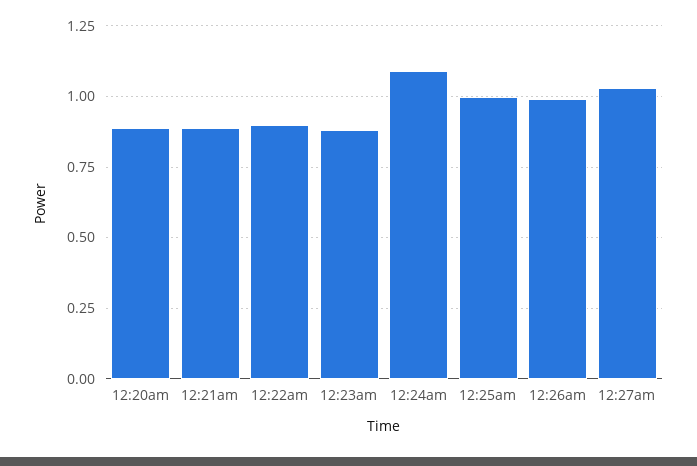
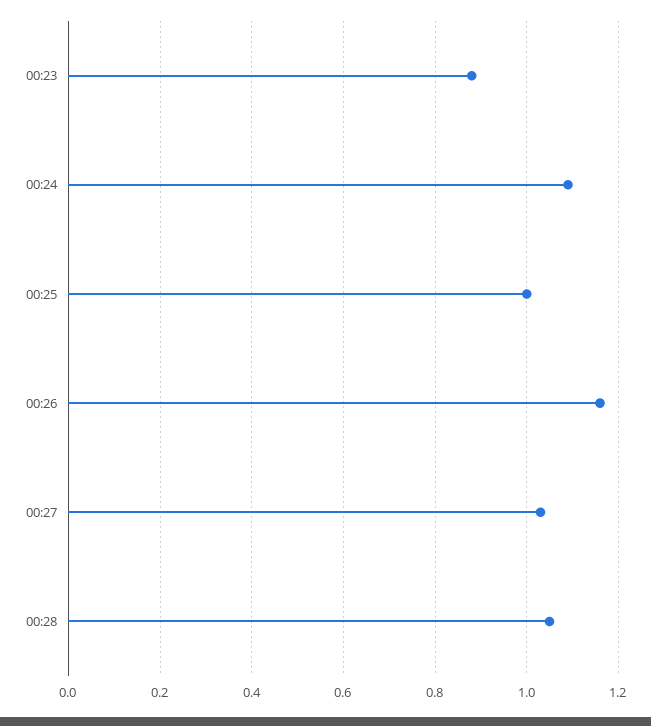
12:20am: 0.9 -> none
12:21am: 0.9 -> none
12:22am: 0.9 -> none
12:26am: 1 -> 1.15
00:28: none -> 1.05

